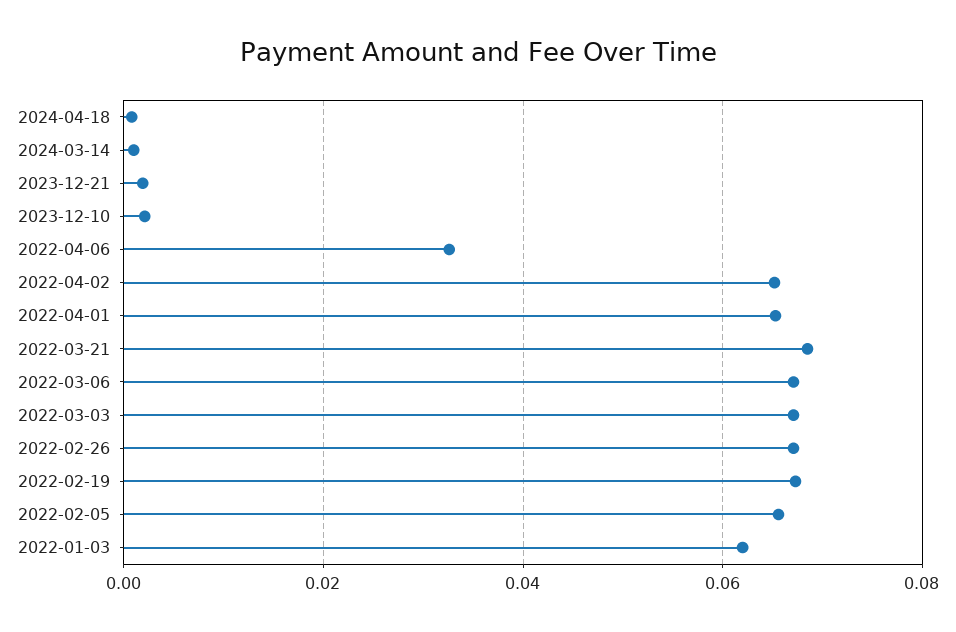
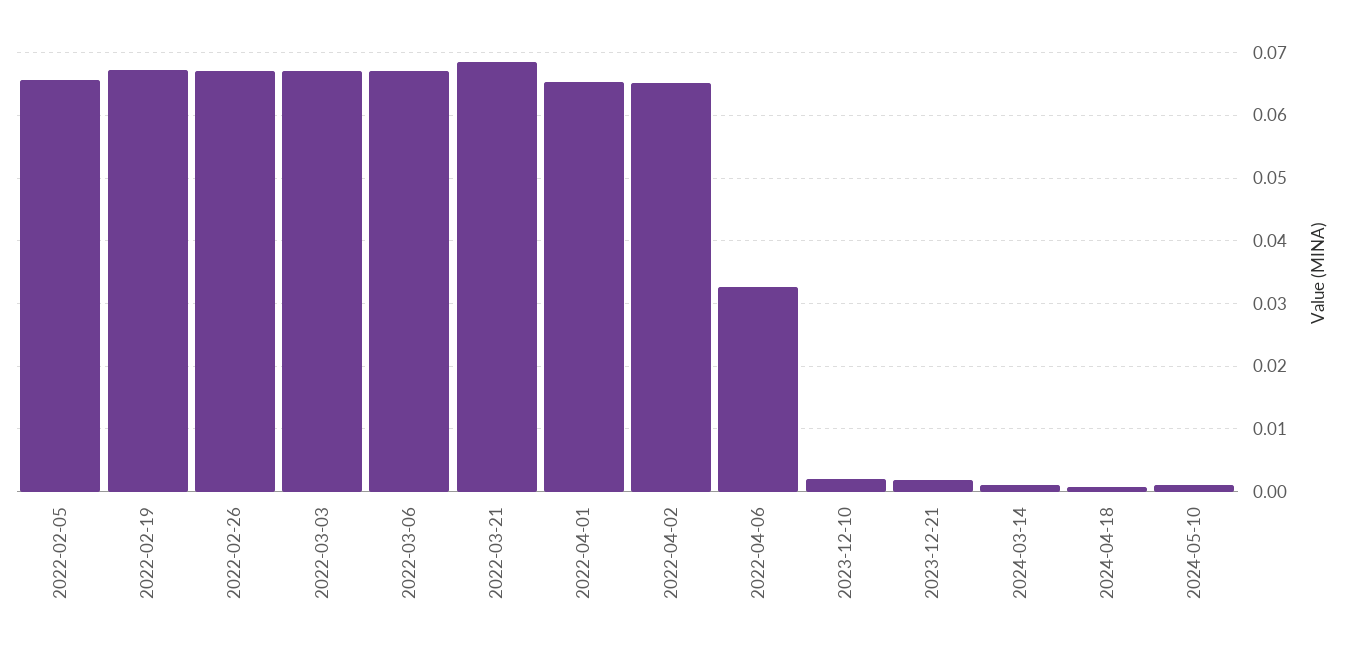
2022-01-03: 0.062 -> none
2024-05-10: none -> 0.001

